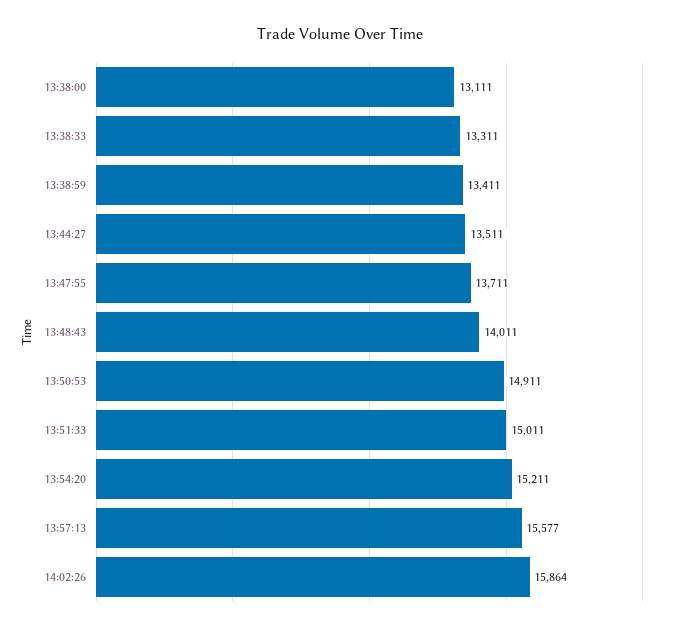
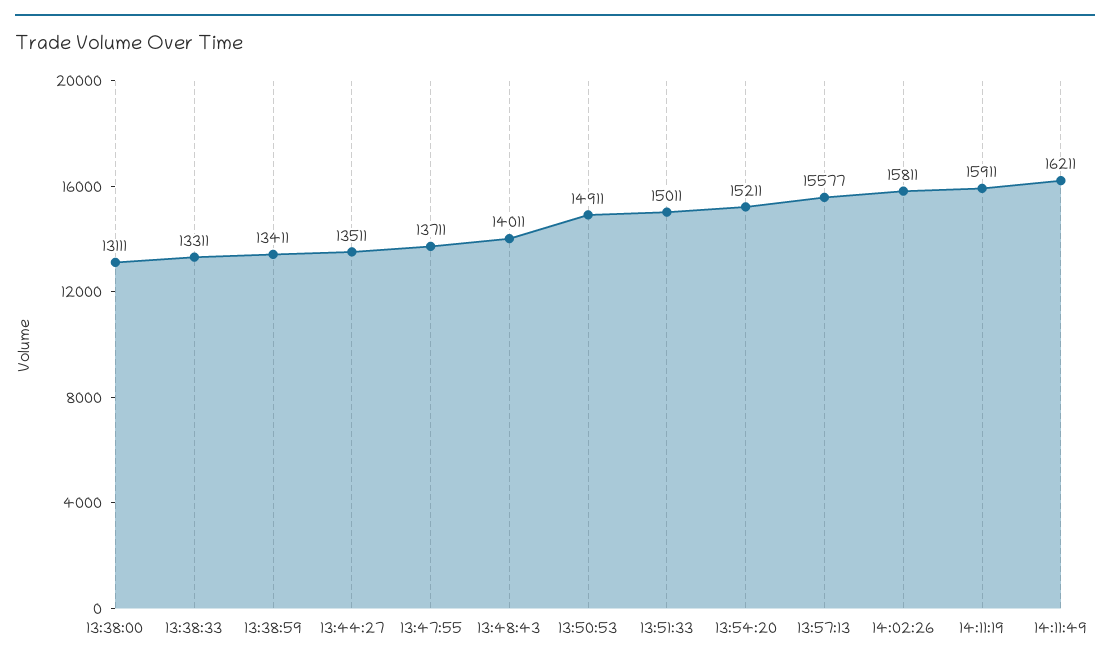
14:02:26: 15864 -> 15811
14:11:19: none -> 15911
14:11:49: none -> 16211

